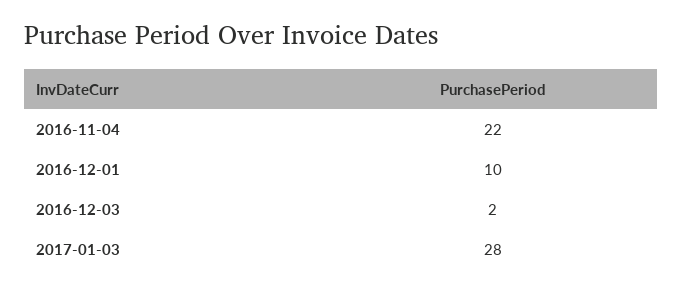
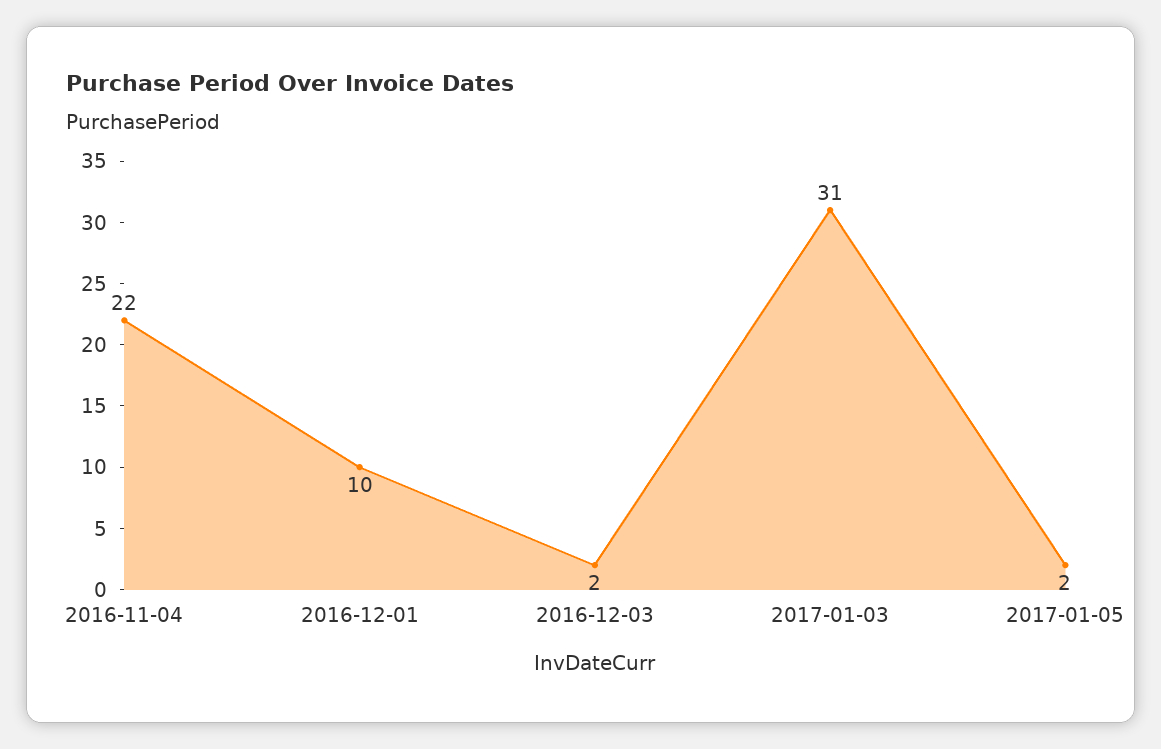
2017-01-03: 28 -> 31
2017-01-05: none -> 2

